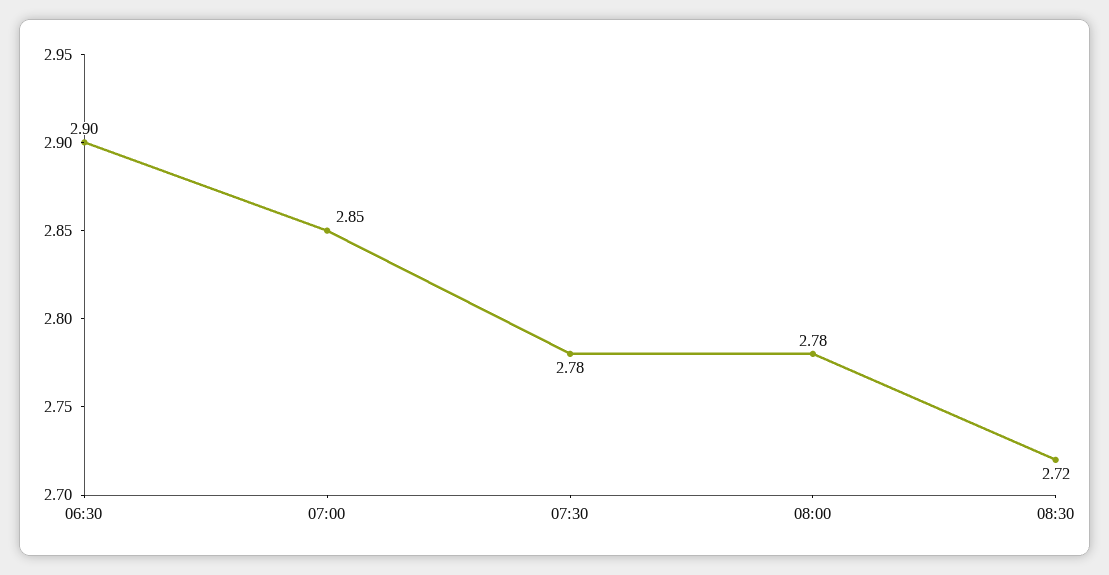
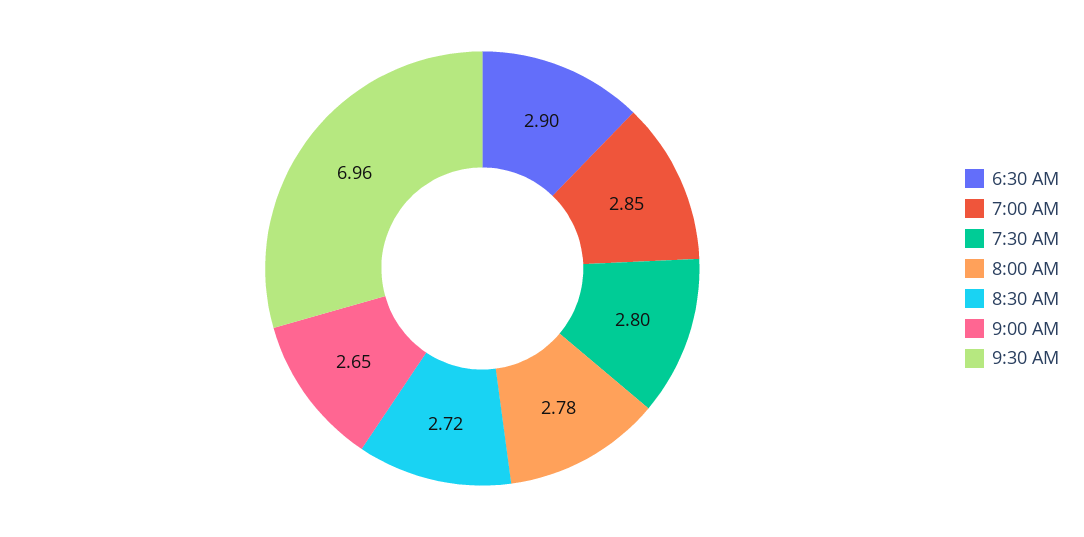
07:30: 2.78 -> 2.8
9:00 AM: none -> 2.65
9:30 AM: none -> 6.96

